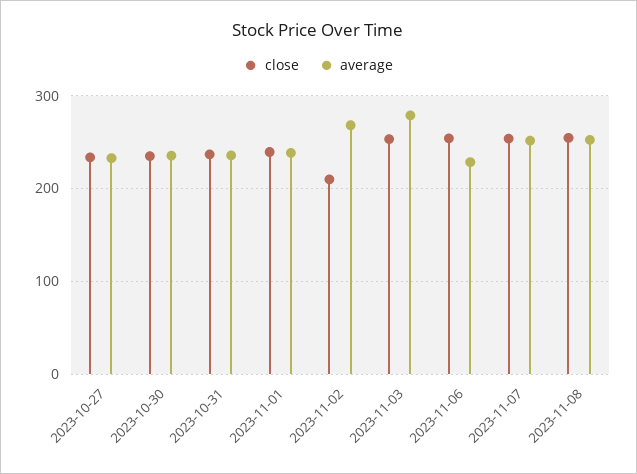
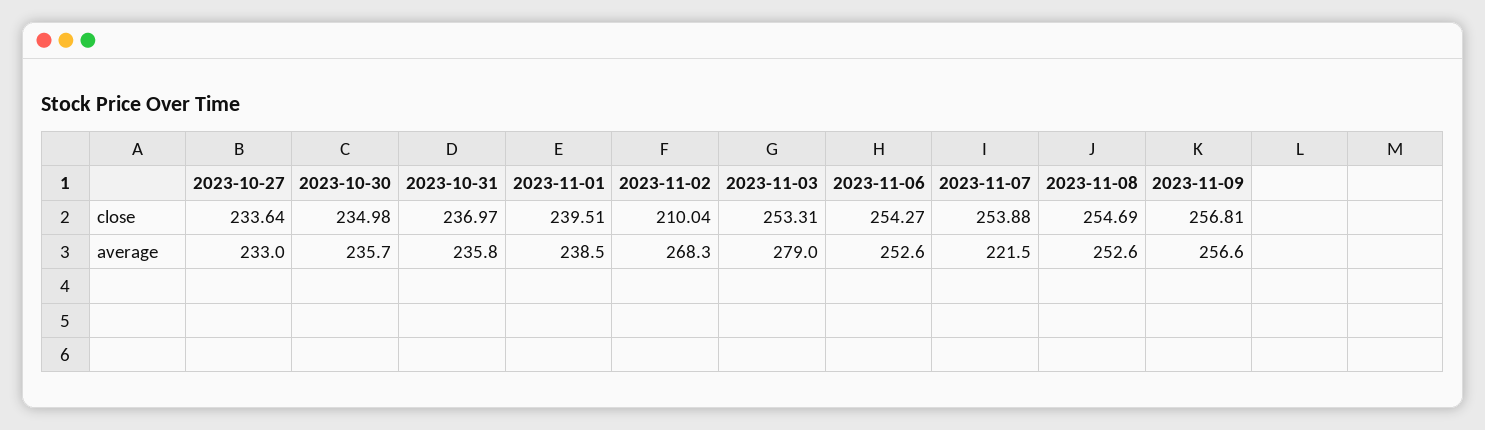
average, 2023-11-06: 230 -> 252.6
average, 2023-11-07: 250 -> 221.5
close, 2023-11-09: none -> 256.81
average, 2023-11-09: none -> 256.6

